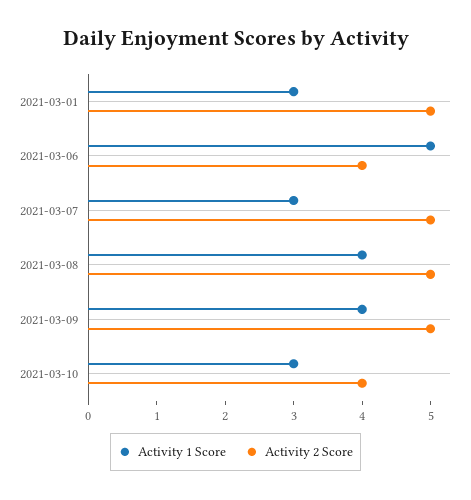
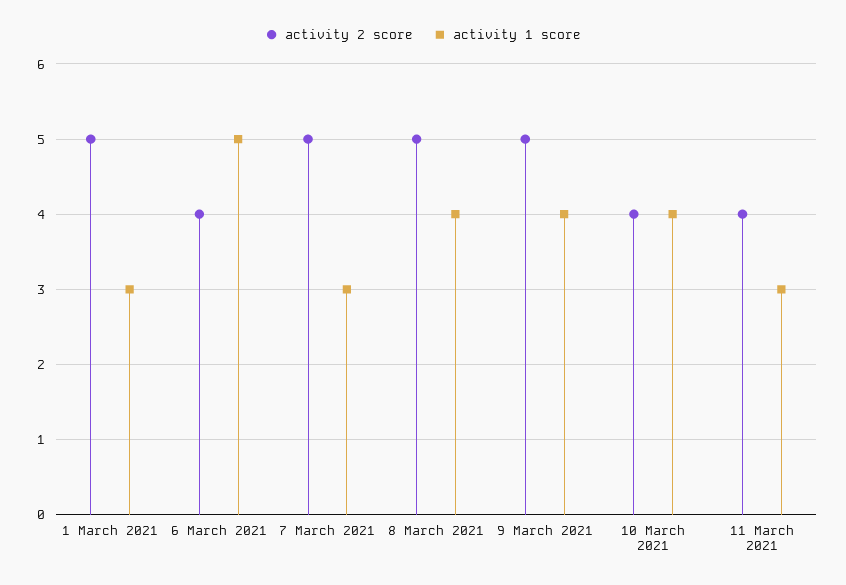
Activity 1 Score, 2021-03-10: 3 -> 4
Activity 2 Score, 11 March 2021: none -> 4
Activity 1 Score, 11 March 2021: none -> 3

